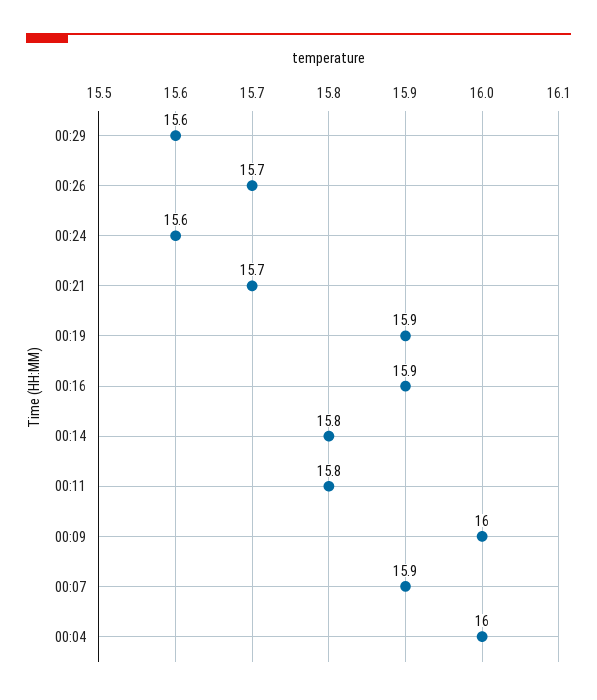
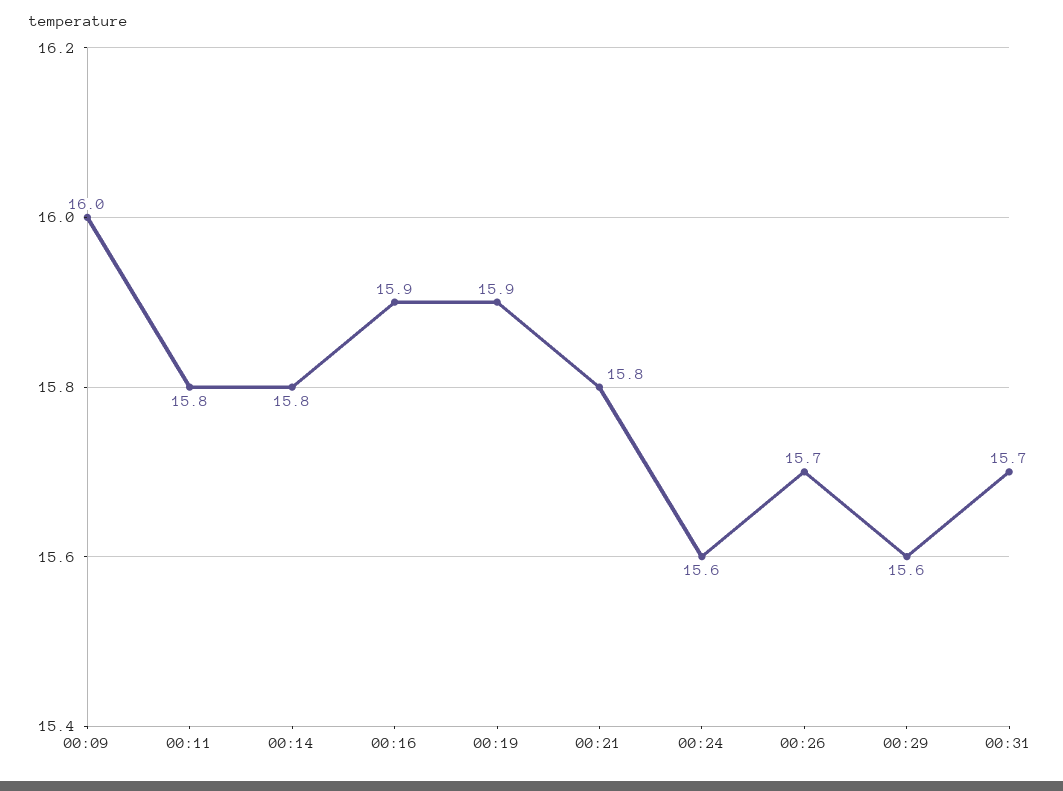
00:21: 15.7 -> 15.8
00:07: 15.9 -> none
00:04: 16 -> none
00:31: none -> 15.7

